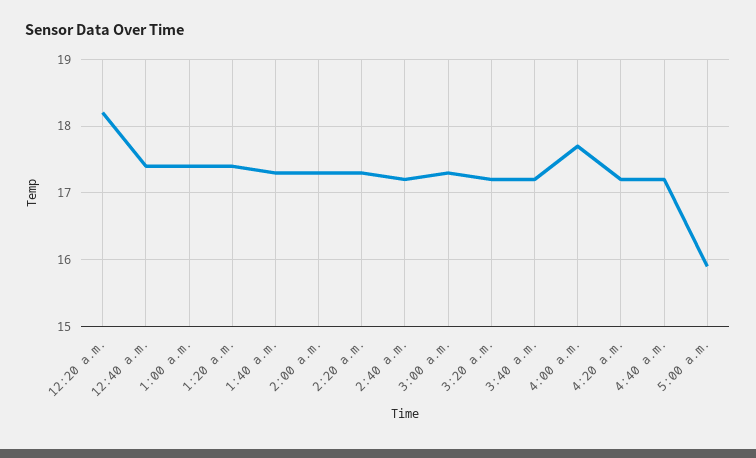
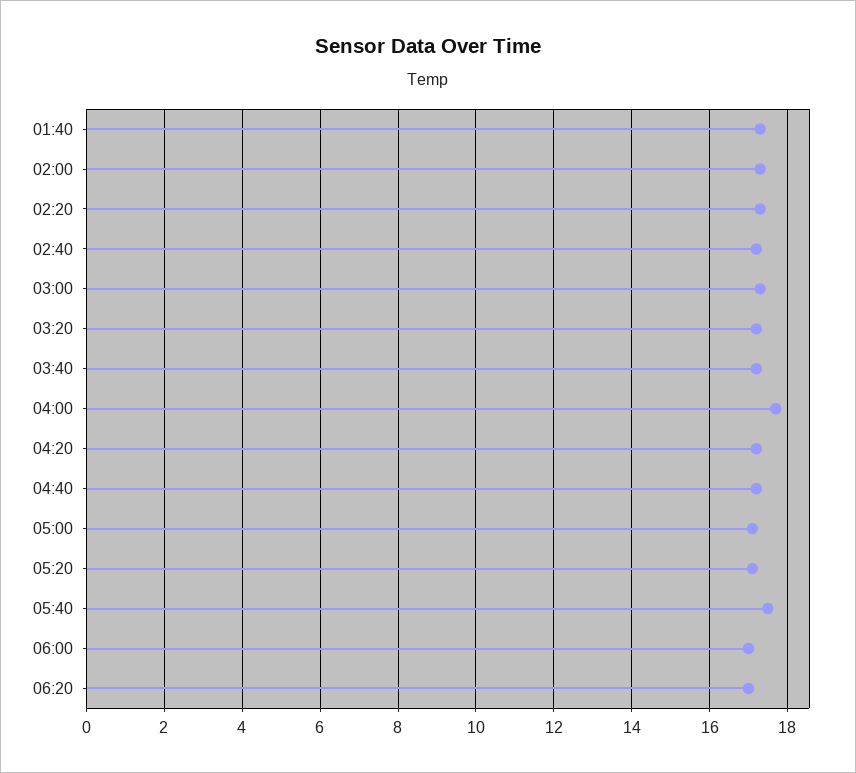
12:20 a.m.: 18.2 -> none
12:40 a.m.: 17.4 -> none
1:00 a.m.: 17.4 -> none
1:20 a.m.: 17.4 -> none
5:00 a.m.: 15.9 -> 17
05:20: none -> 17
05:40: none -> 17.5
06:00: none -> 17
06:20: none -> 17

